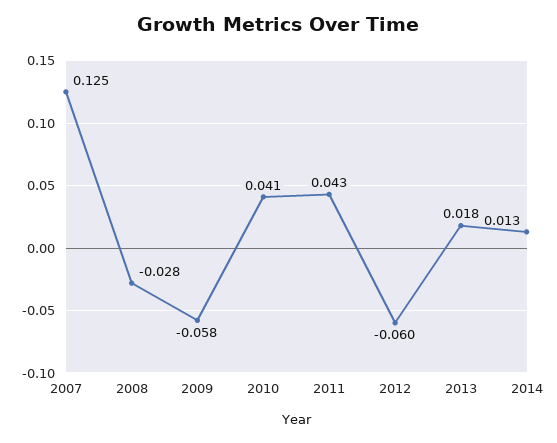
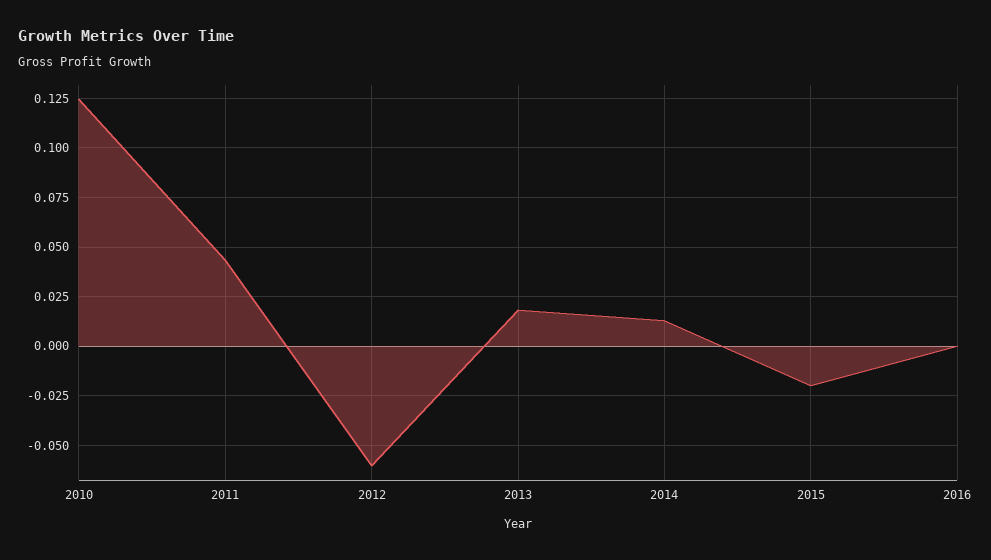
2007: 0.125 -> none
2008: -0.028 -> none
2009: -0.058 -> none
2010: 0.041 -> 0.125
2015: none -> -0.02
2016: none -> 0

